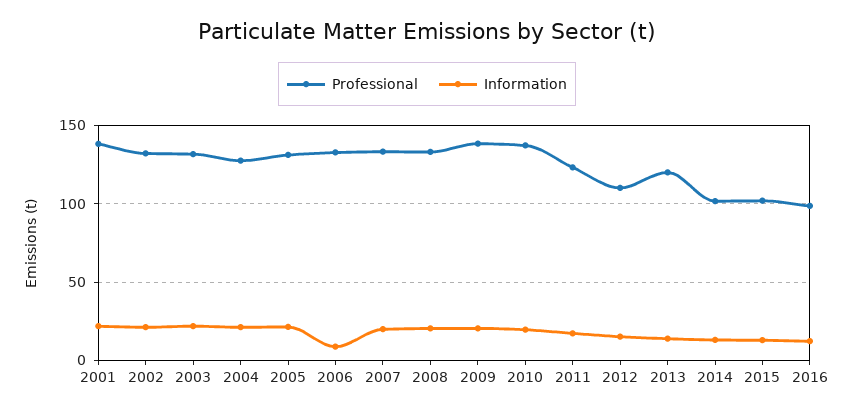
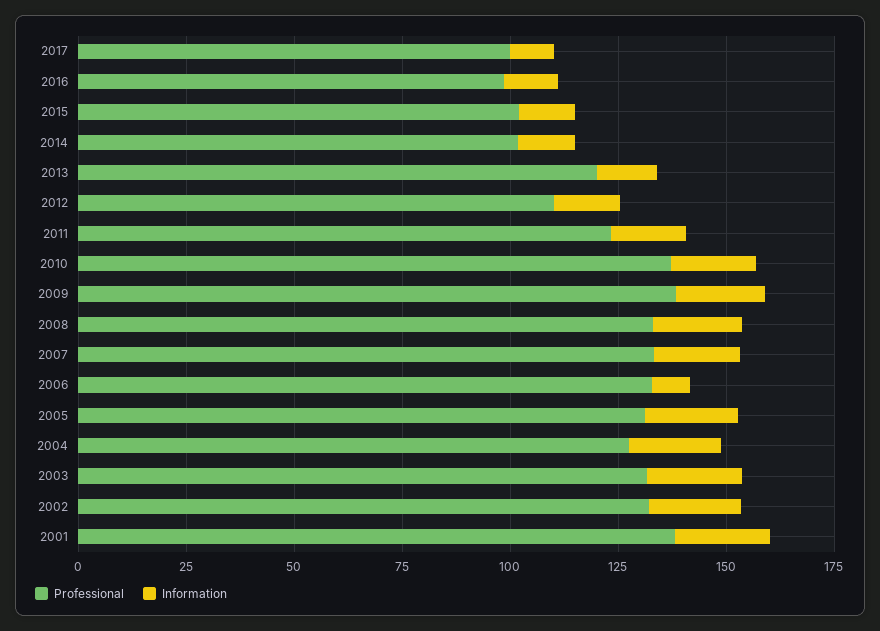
Professional, 2017: none -> 100
Information, 2017: none -> 10

